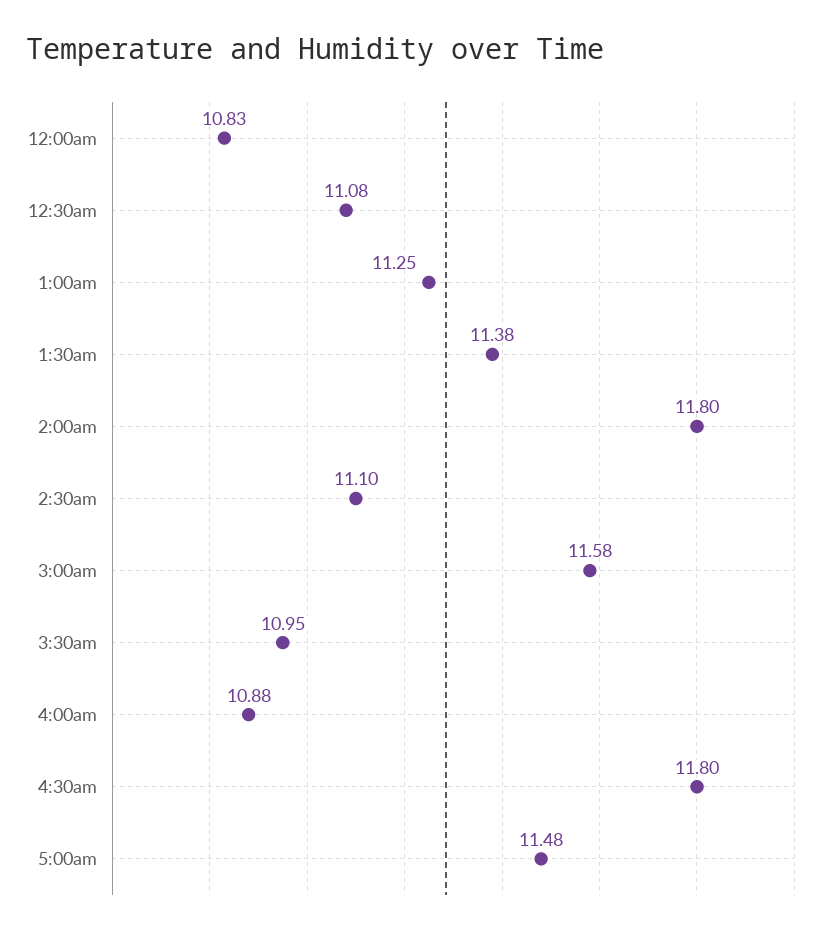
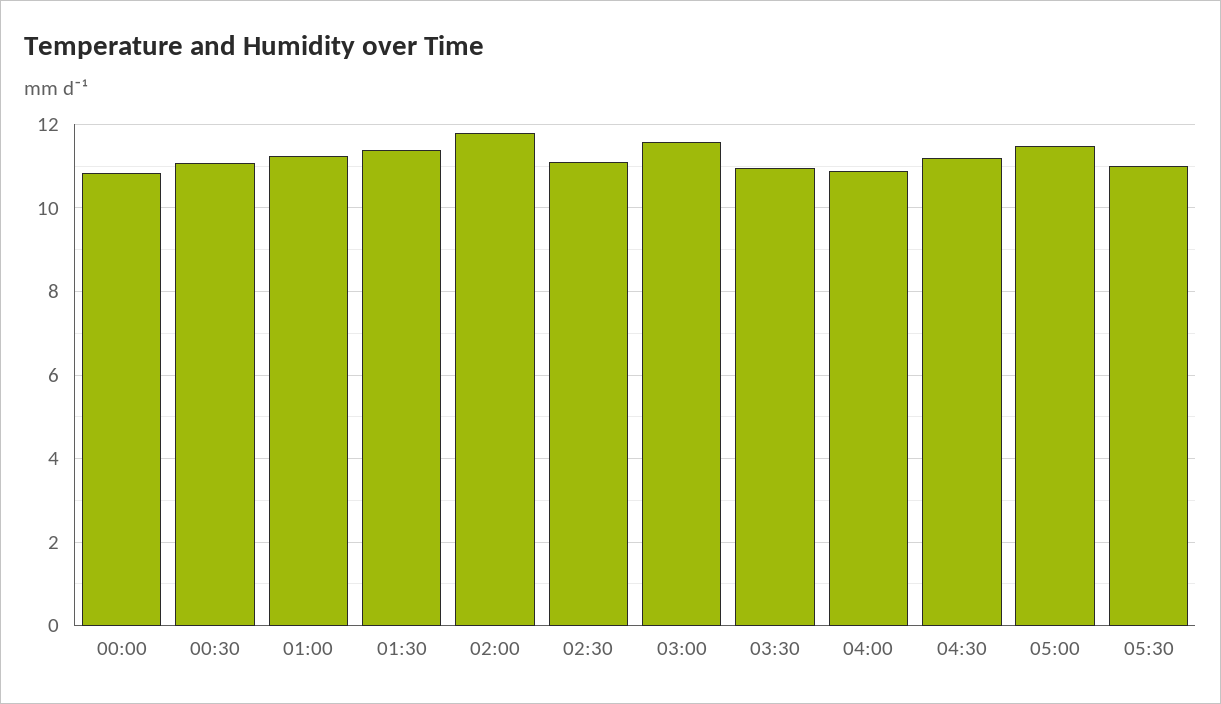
4:30am: 11.8 -> 11.2
05:30: none -> 11

